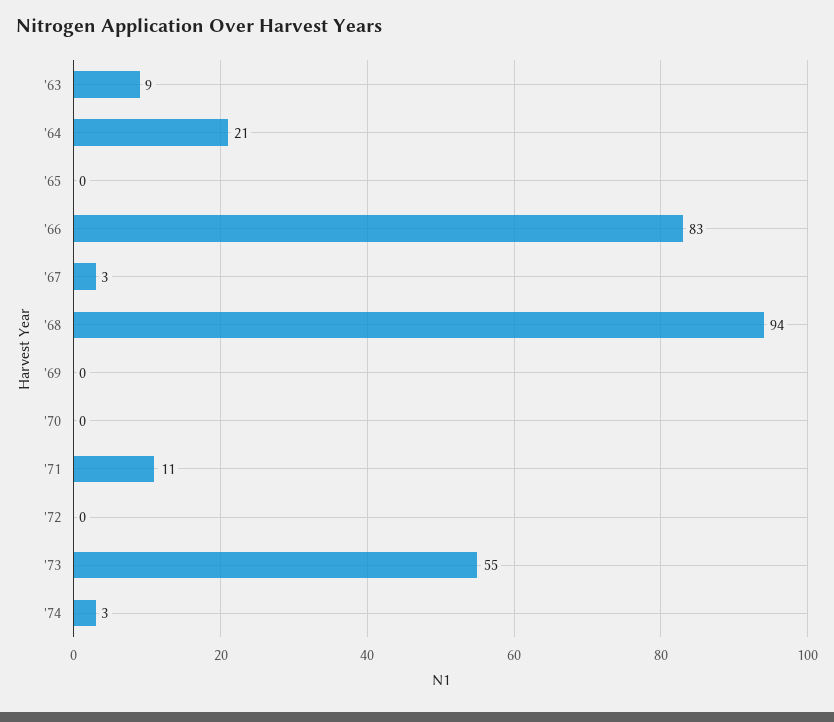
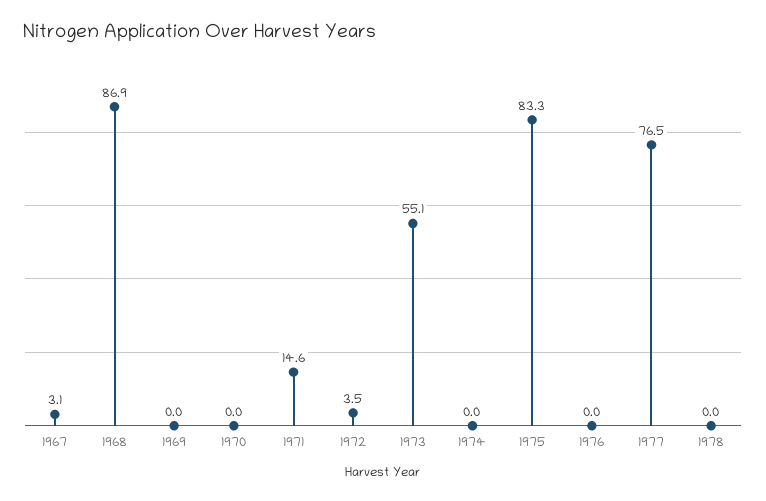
'63: 9 -> none
'64: 21 -> none
'65: 0 -> none
'66: 83 -> none
'68: 94 -> 86.9
'71: 11 -> 14.6
'72: 0 -> 3.5
'74: 3 -> 0
1975: none -> 83.3
1976: none -> 0
1977: none -> 76.5
1978: none -> 0

